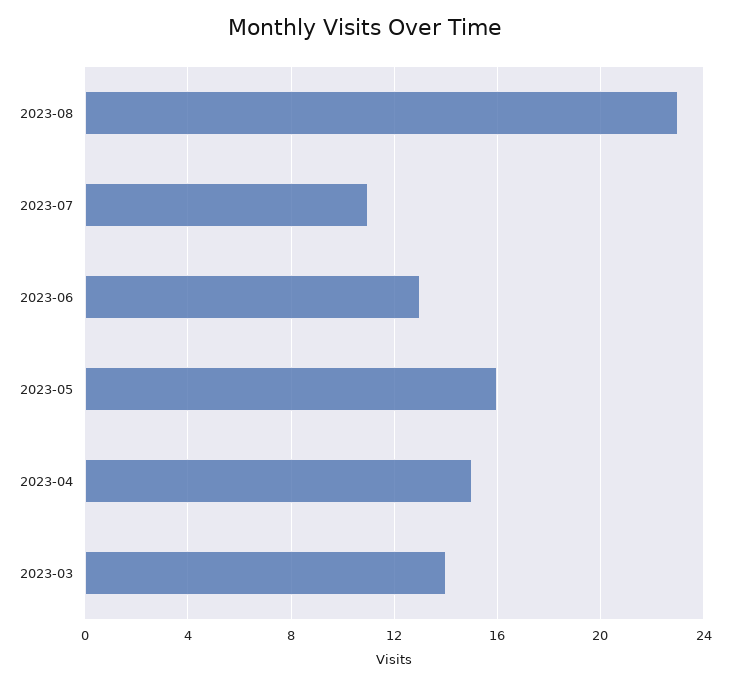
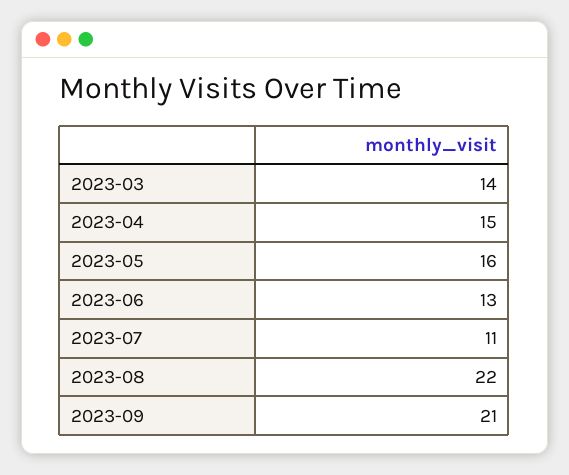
2023-08: 23 -> 22
2023-09: none -> 21

